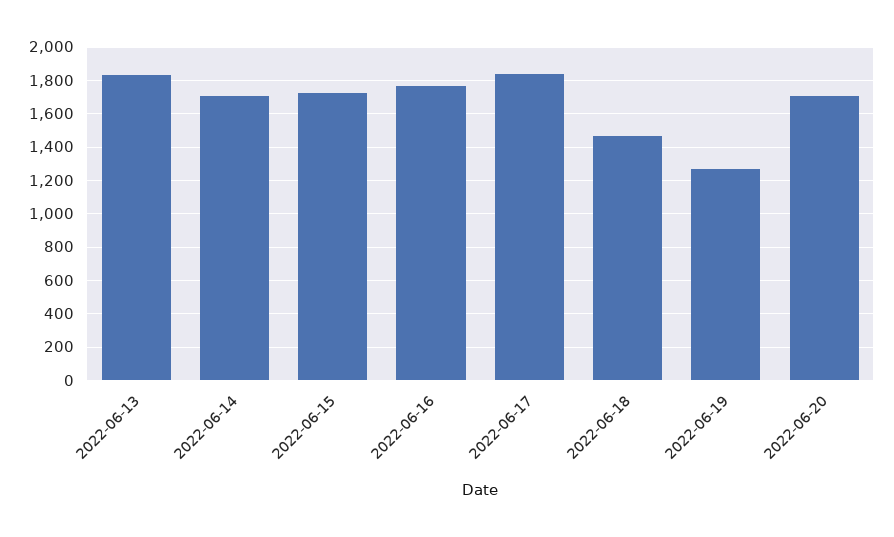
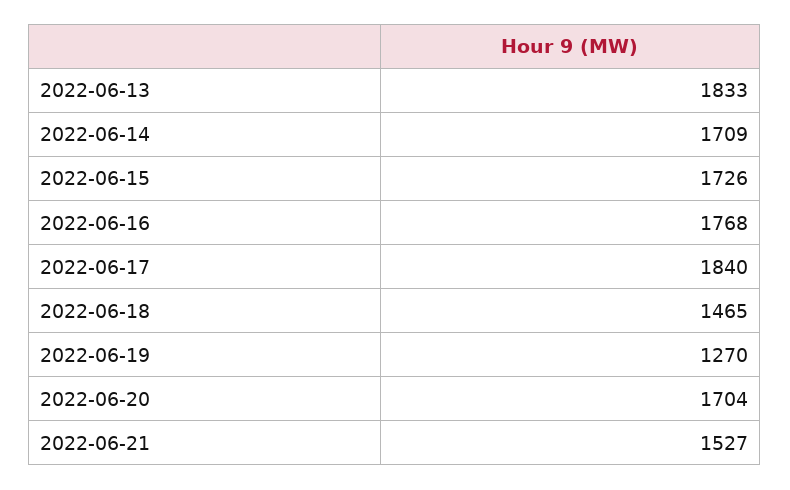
2022-06-21: none -> 1527

